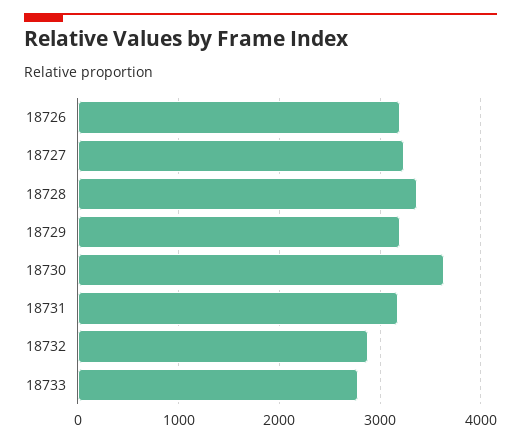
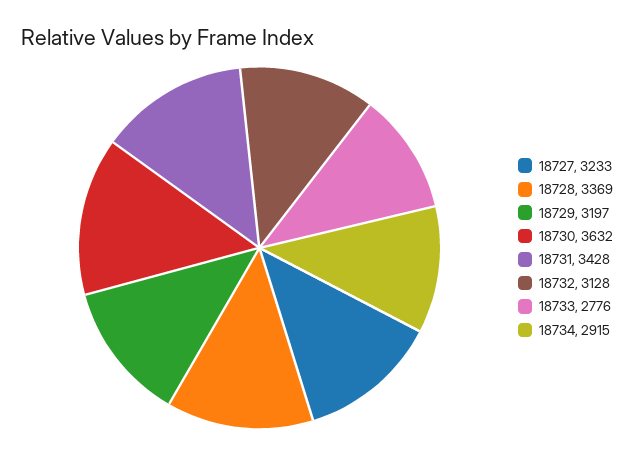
18726: 3200 -> none
18731: 3200 -> 3428
18732: 2900 -> 3128
18734: none -> 2915

